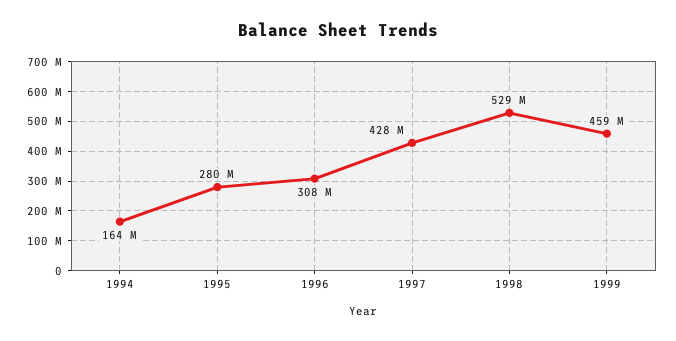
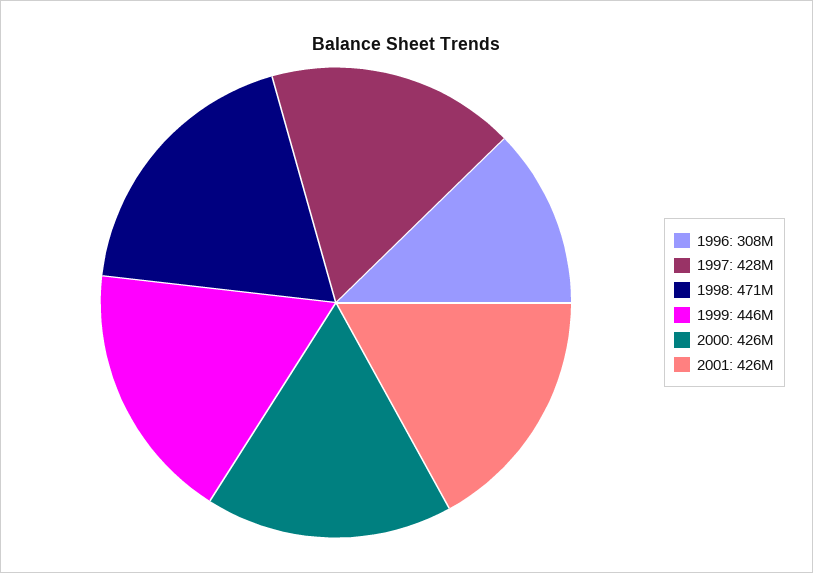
1994: 164000000 -> none
1995: 280000000 -> none
1998: 529000000 -> 471000000
1999: 459000000 -> 446000000
2000: none -> 426000000
2001: none -> 426000000

